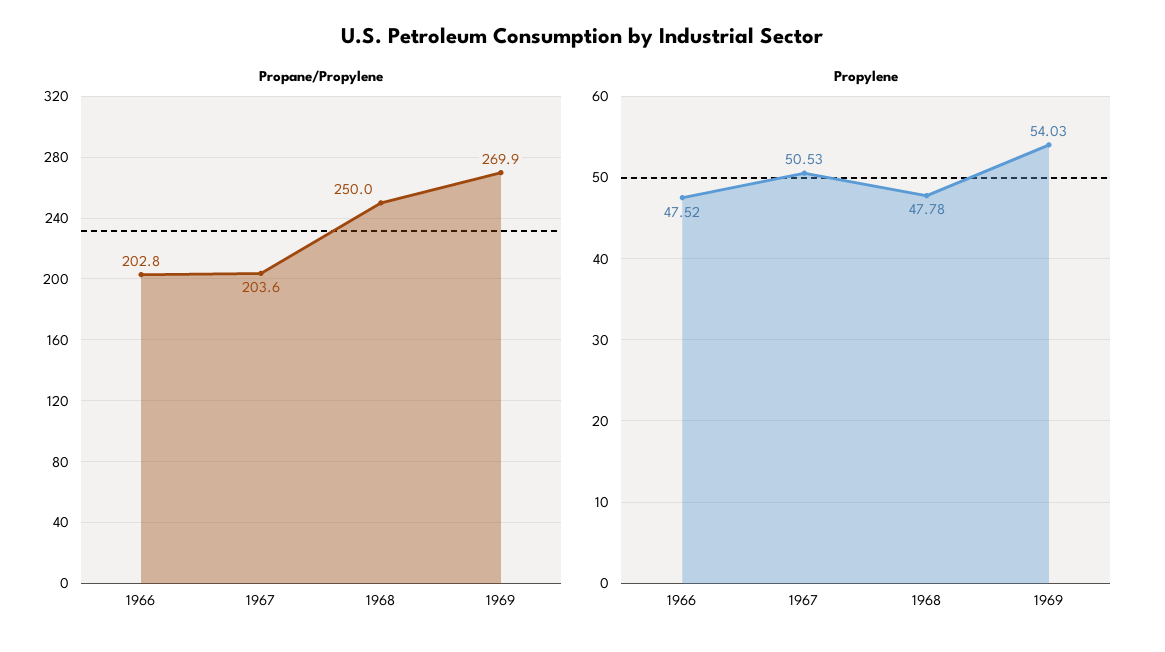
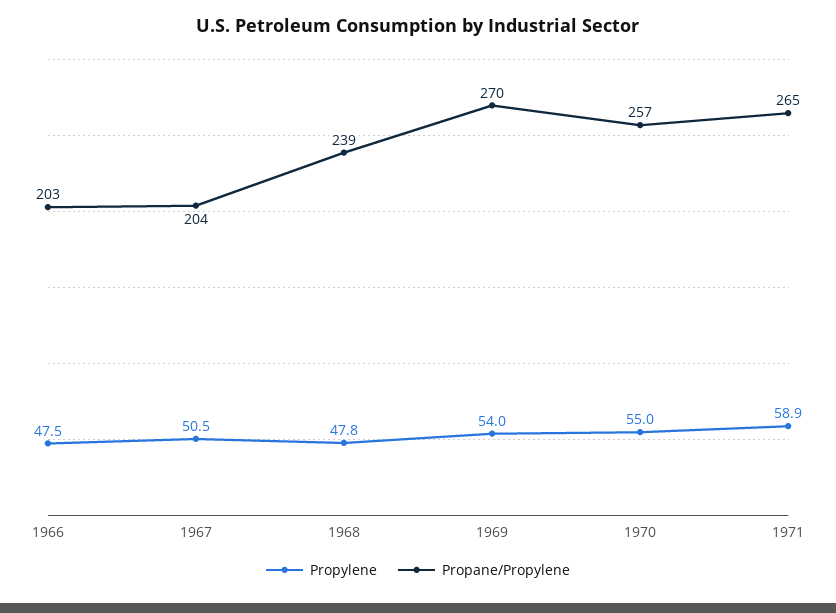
Propane/Propylene, 1968: 250 -> 239
Propylene, 1970: none -> 55
Propane/Propylene, 1970: none -> 257
Propylene, 1971: none -> 58.9
Propane/Propylene, 1971: none -> 265

